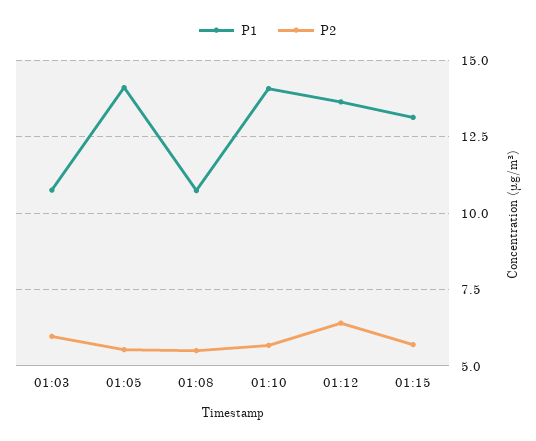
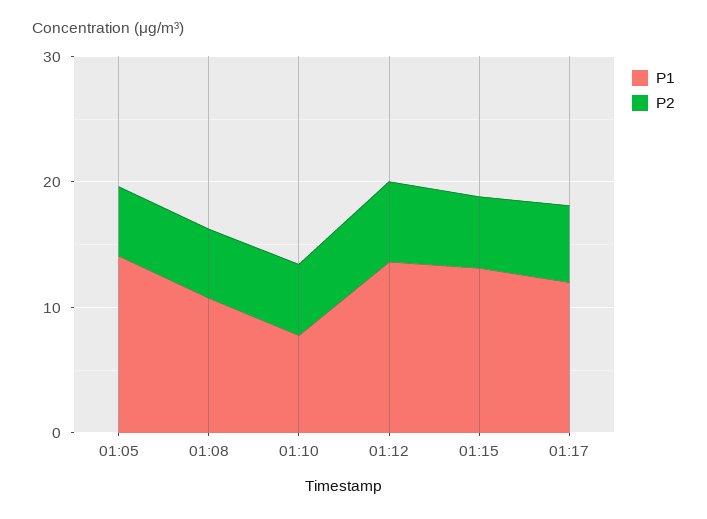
P1, 01:03: 10.75 -> none
P2, 01:03: 6 -> none
P1, 01:10: 14 -> 8
P1, 01:17: none -> 12
P2, 01:17: none -> 6

